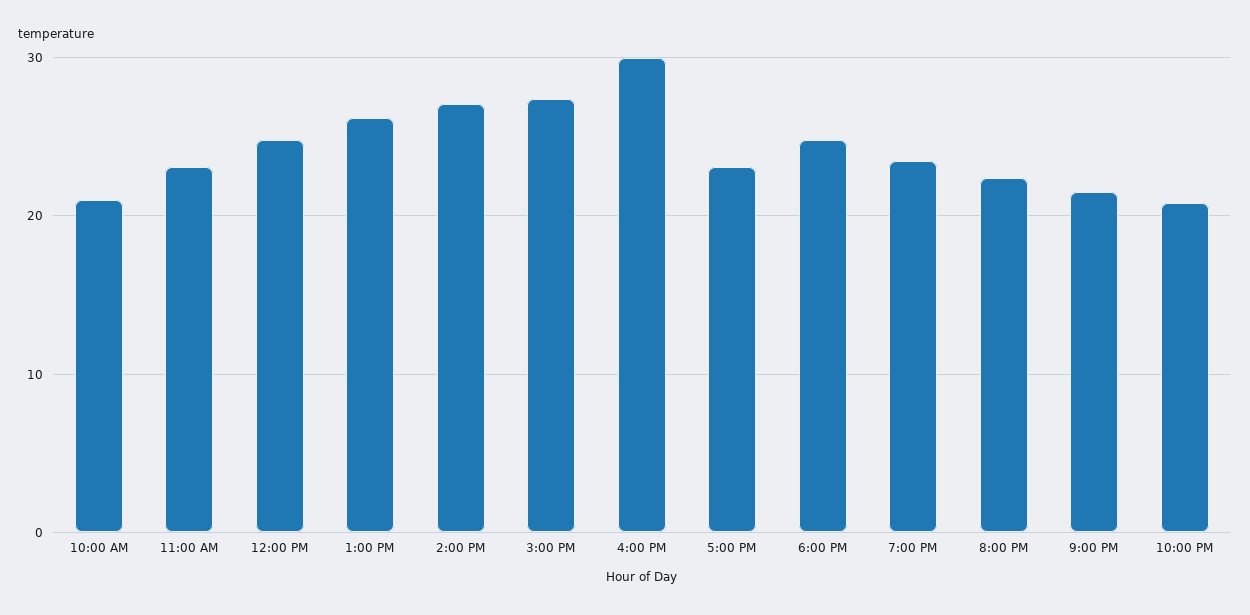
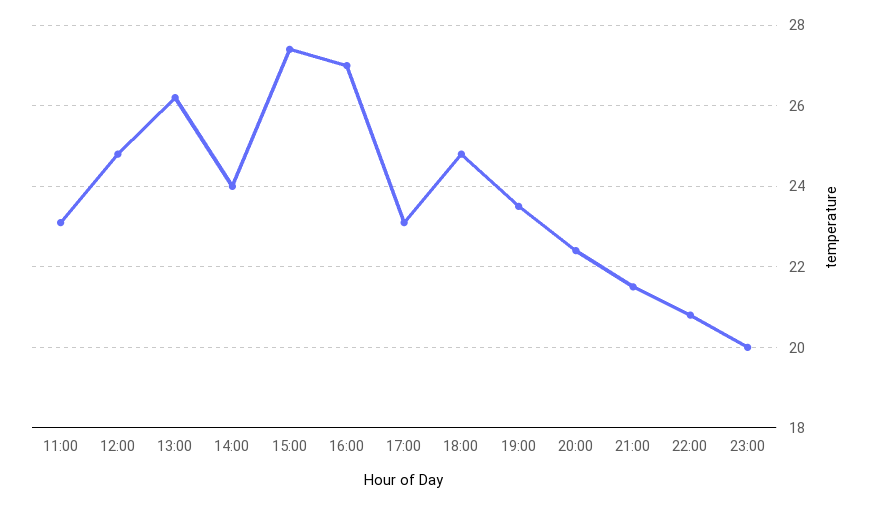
10:00 AM: 21 -> none
2:00 PM: 27 -> 24
4:00 PM: 30 -> 27
23:00: none -> 20

